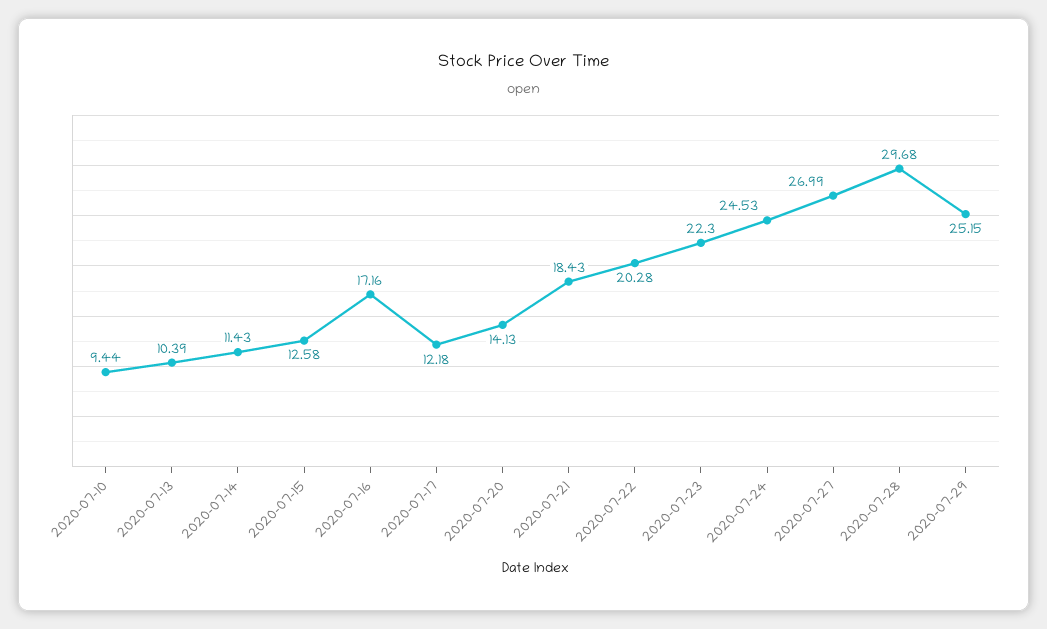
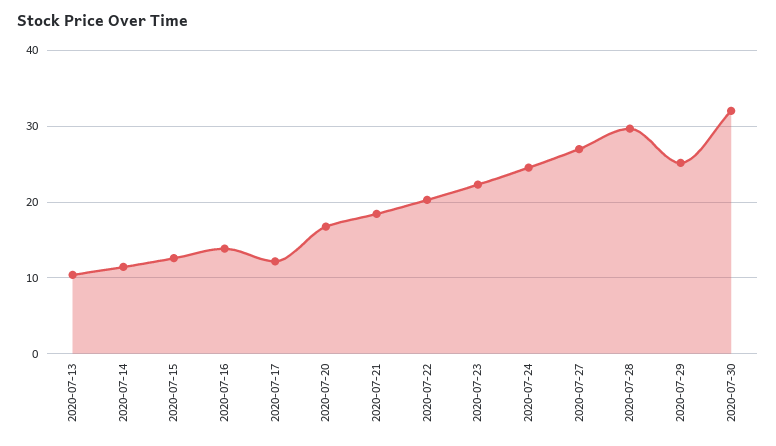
2020-07-10: 9.44 -> none
2020-07-16: 17.16 -> 14
2020-07-20: 14.13 -> 17
2020-07-30: none -> 32

